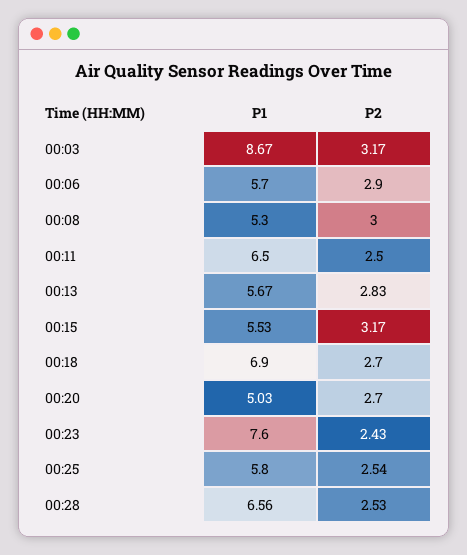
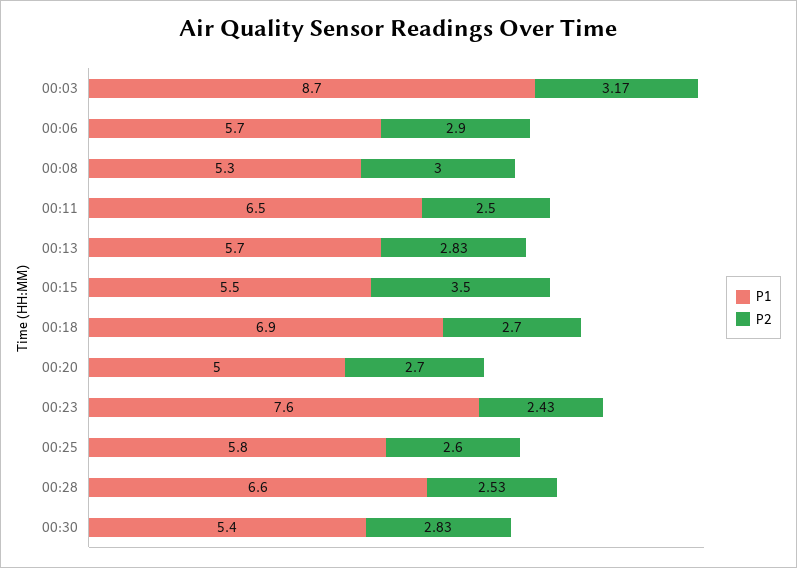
P2, 00:15: 3.17 -> 3.5
P2, 00:25: 2.54 -> 2.6
P1, 00:30: none -> 5.4
P2, 00:30: none -> 2.83

